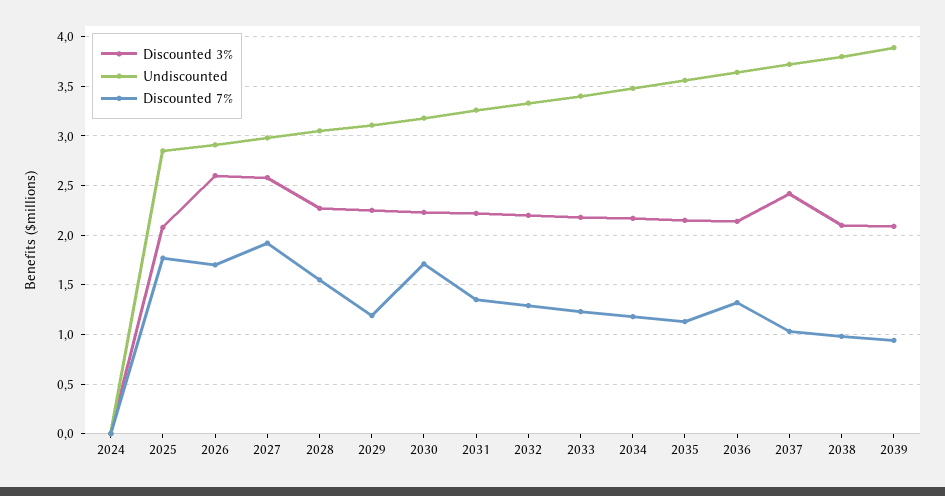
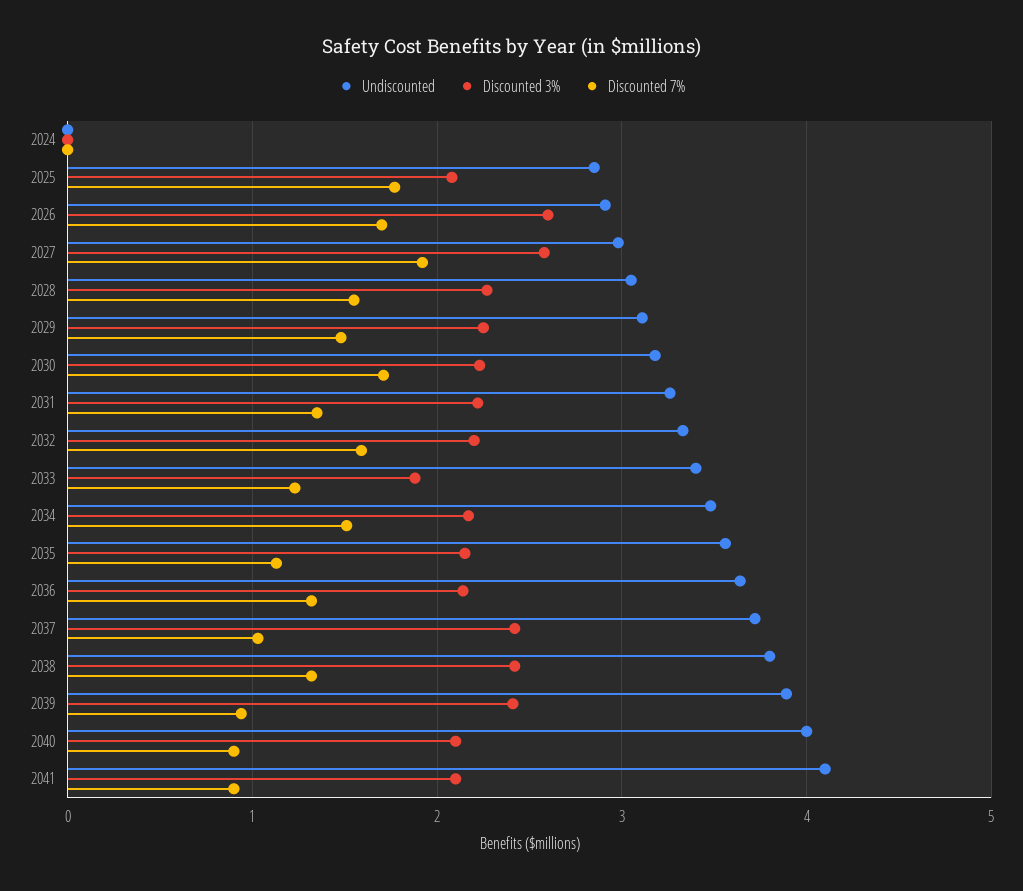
Discounted 7%, 2029: 1.2 -> 1.5
Discounted 7%, 2032: 1.3 -> 1.6
Discounted 3%, 2033: 2.2 -> 1.9
Discounted 7%, 2034: 1.2 -> 1.5
Discounted 3%, 2038: 2.1 -> 2.4
Discounted 7%, 2038: 1 -> 1.3
Discounted 3%, 2039: 2.1 -> 2.4
Undiscounted, 2040: none -> 4
Discounted 3%, 2040: none -> 2.1
Discounted 7%, 2040: none -> 0.9
Undiscounted, 2041: none -> 4.1
Discounted 3%, 2041: none -> 2.1
Discounted 7%, 2041: none -> 0.9

